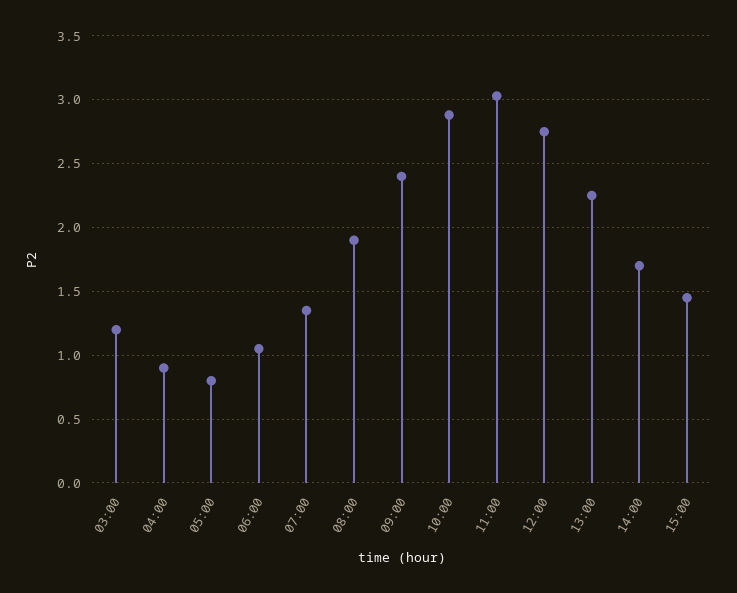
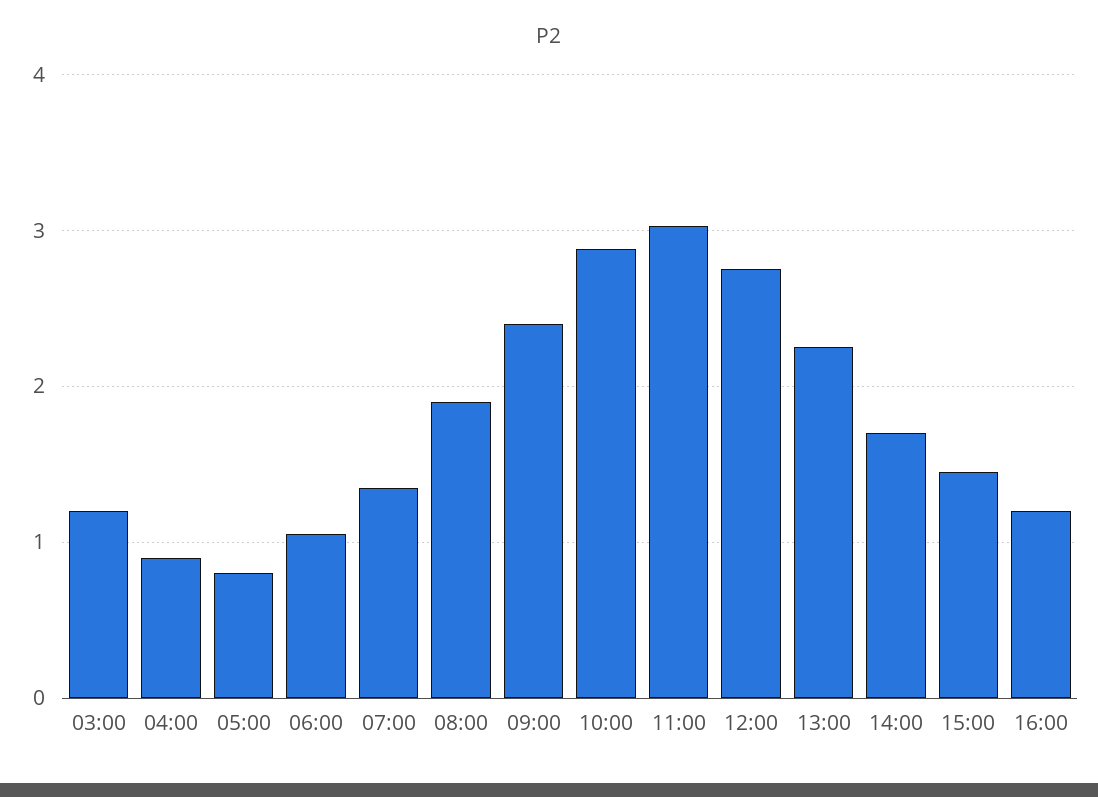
16:00: none -> 1.2

